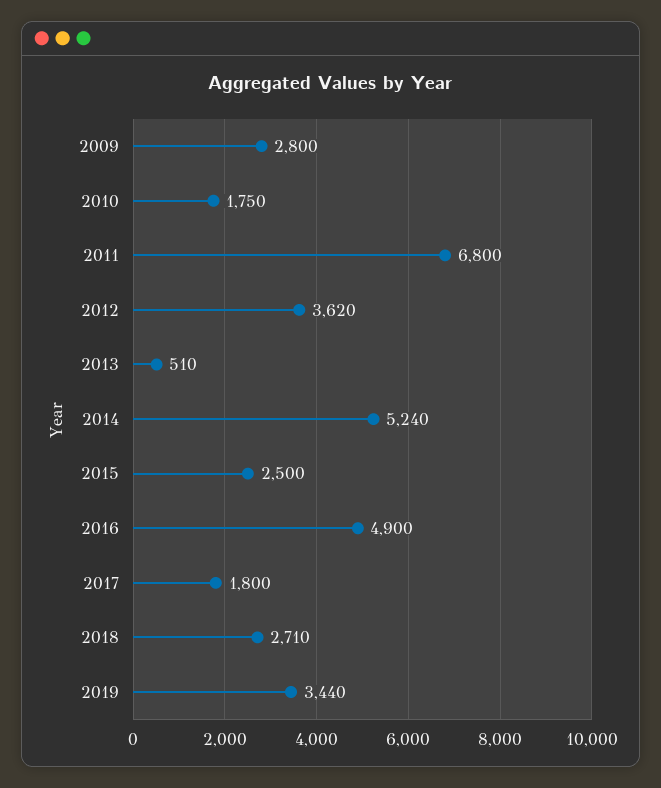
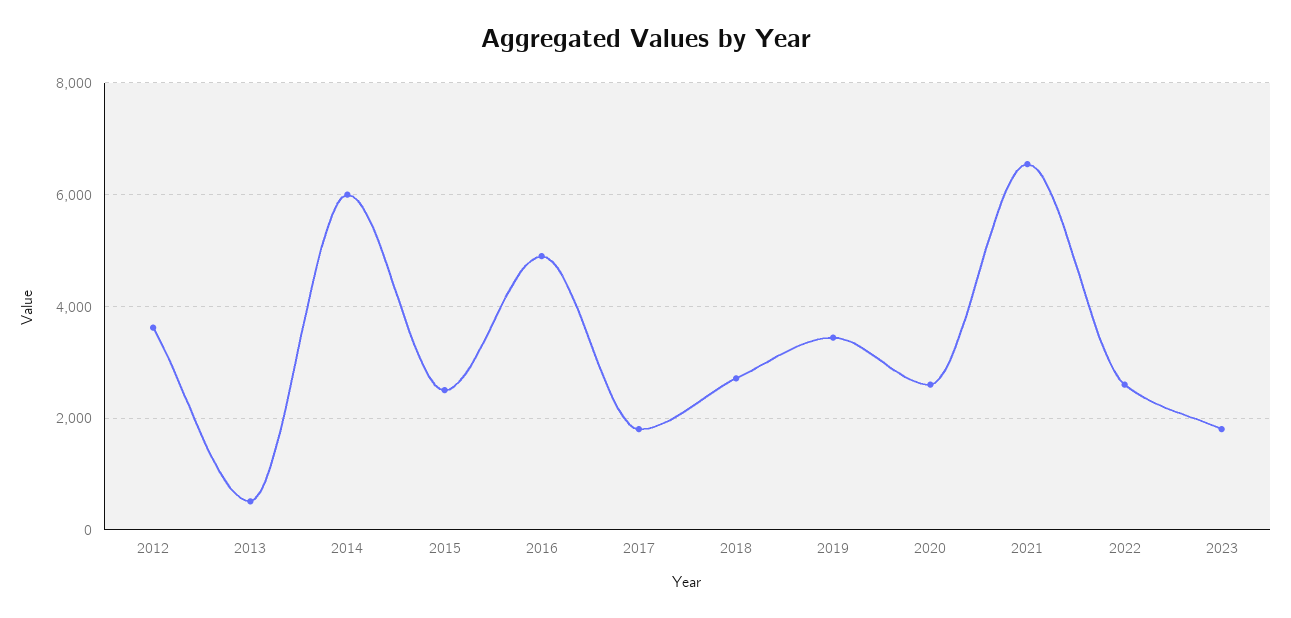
2009: 2800 -> none
2010: 1750 -> none
2011: 6800 -> none
2014: 5240 -> 6000
2020: none -> 2600
2021: none -> 6600
2022: none -> 2600
2023: none -> 1800

